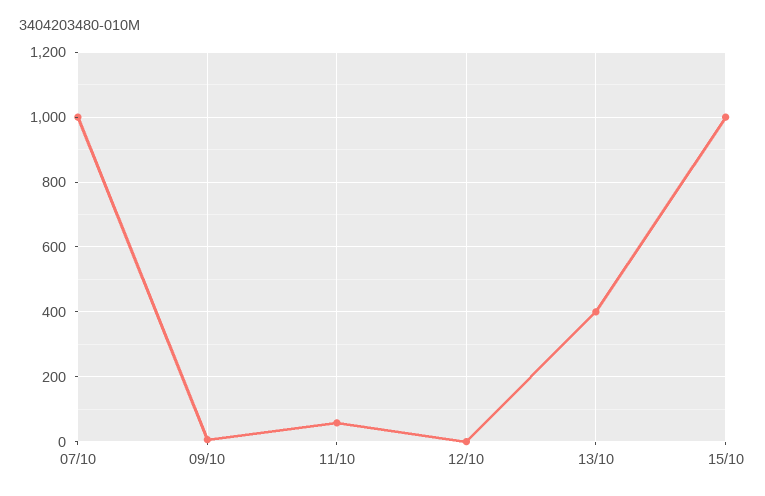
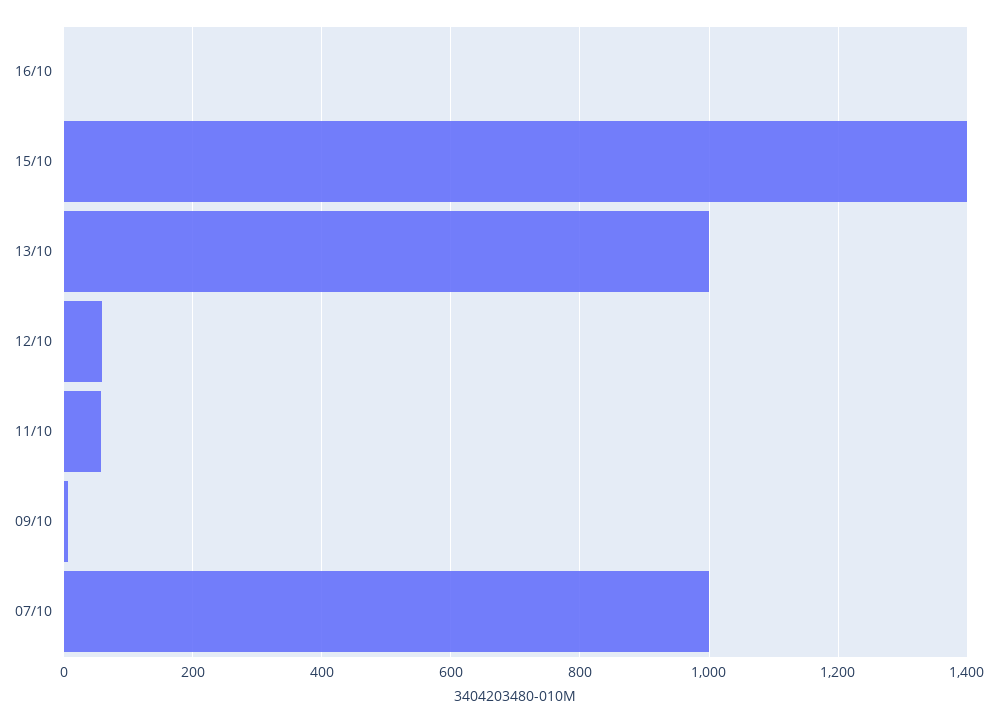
12/10: 0 -> 60
13/10: 400 -> 1000
15/10: 1000 -> 1400
16/10: none -> 0

